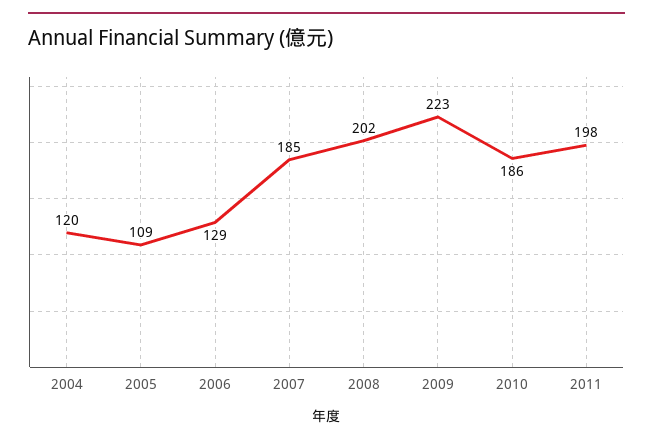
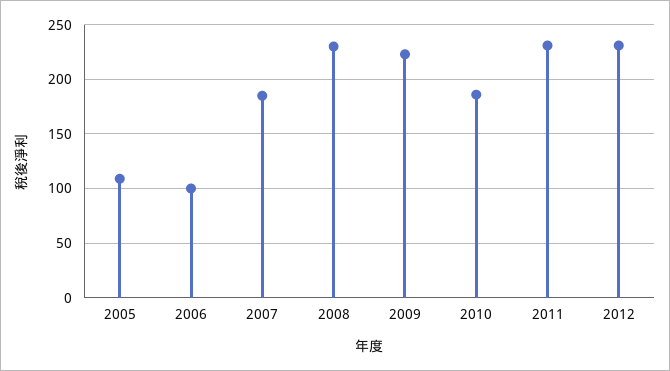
2004: 120 -> none
2006: 129 -> 100
2008: 202 -> 230
2011: 198 -> 230
2012: none -> 230

